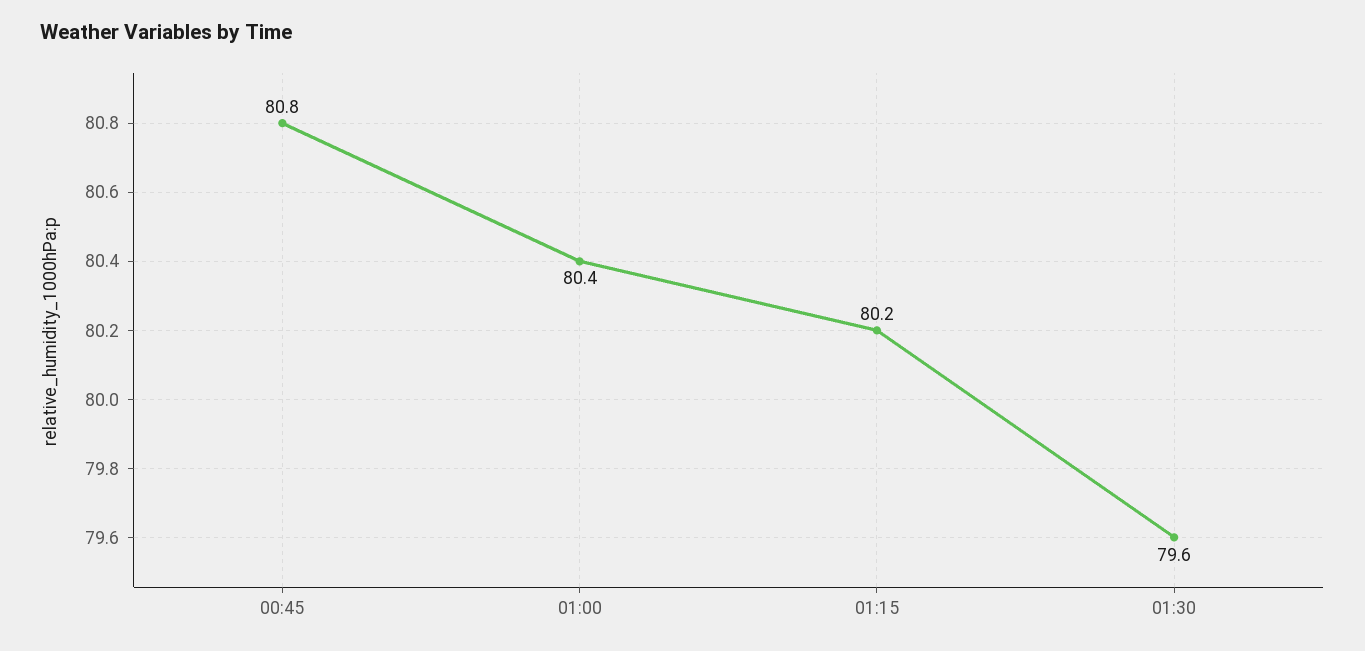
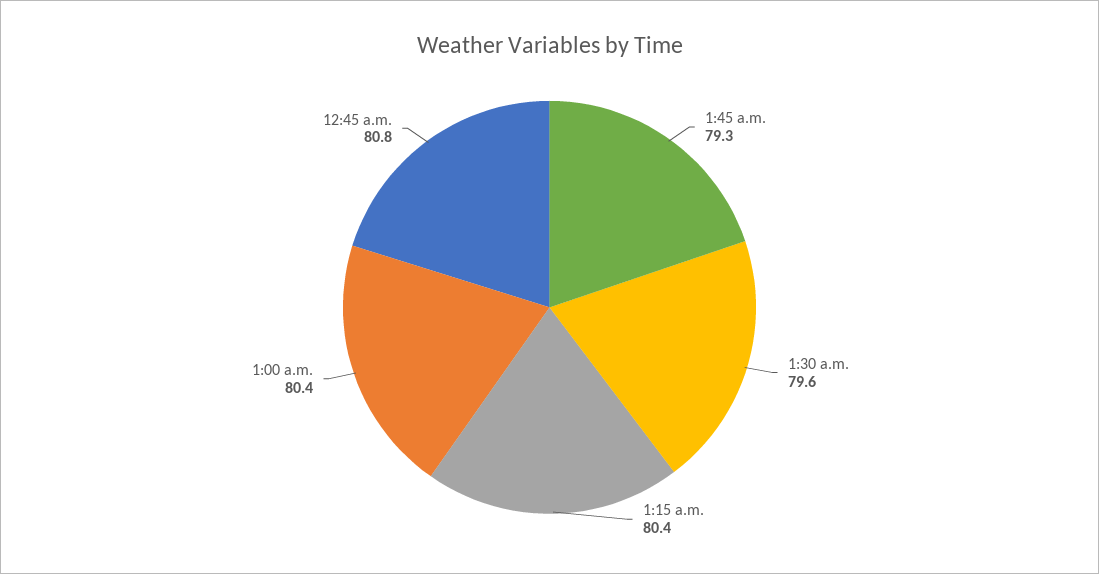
01:15: 80.2 -> 80.4
1:45 a.m.: none -> 79.3

